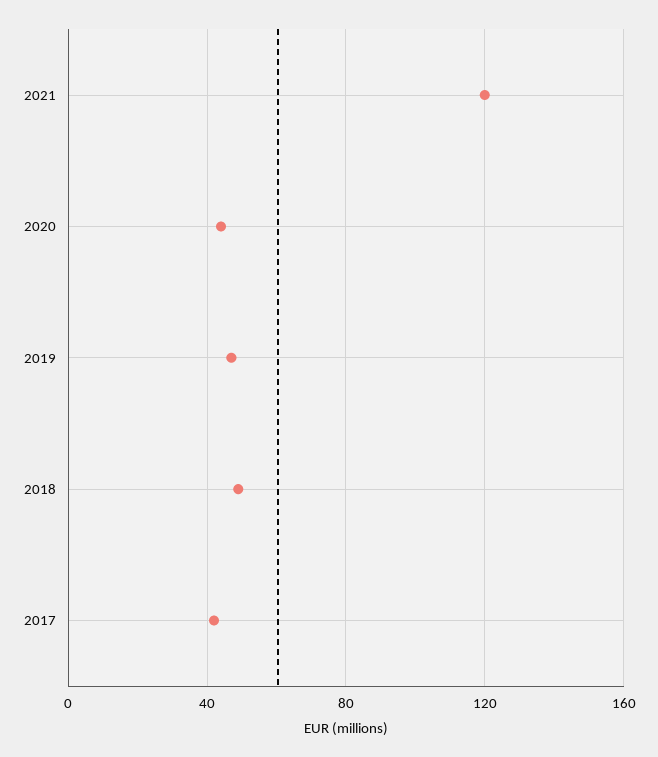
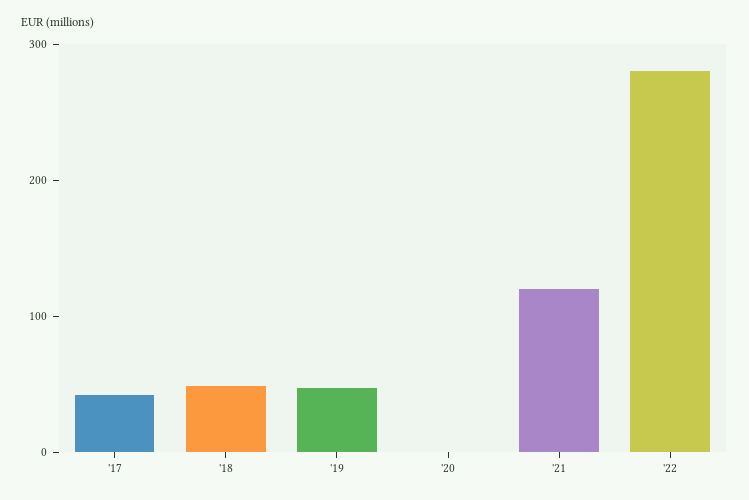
2020: 45 -> 0
'22: none -> 280

